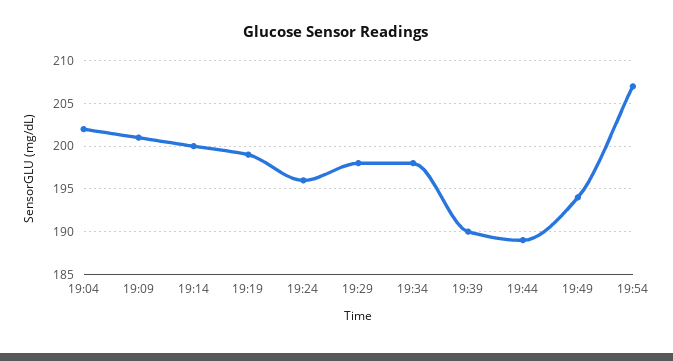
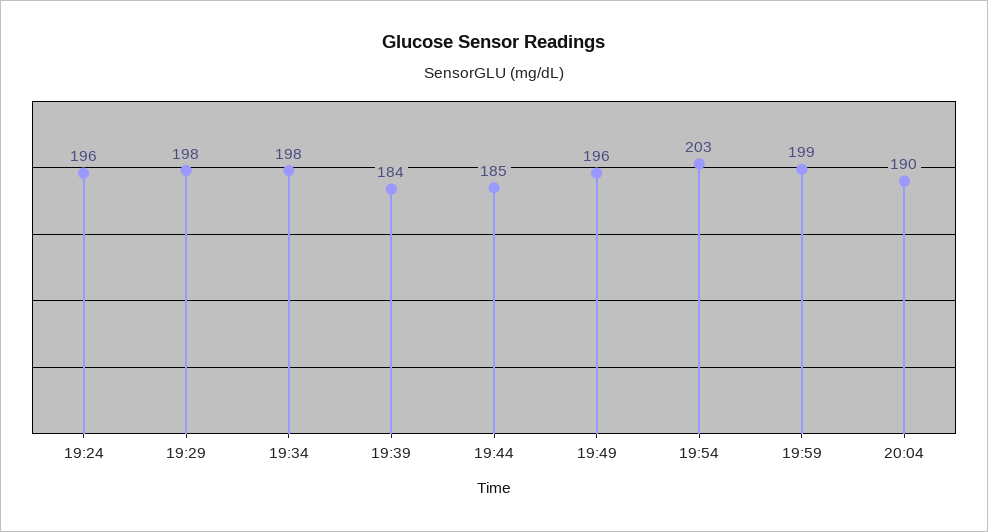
19:04: 202 -> none
19:09: 201 -> none
19:14: 200 -> none
19:19: 199 -> none
19:39: 190 -> 184
19:44: 189 -> 185
19:49: 194 -> 196
19:54: 207 -> 203
19:59: none -> 199
20:04: none -> 190

